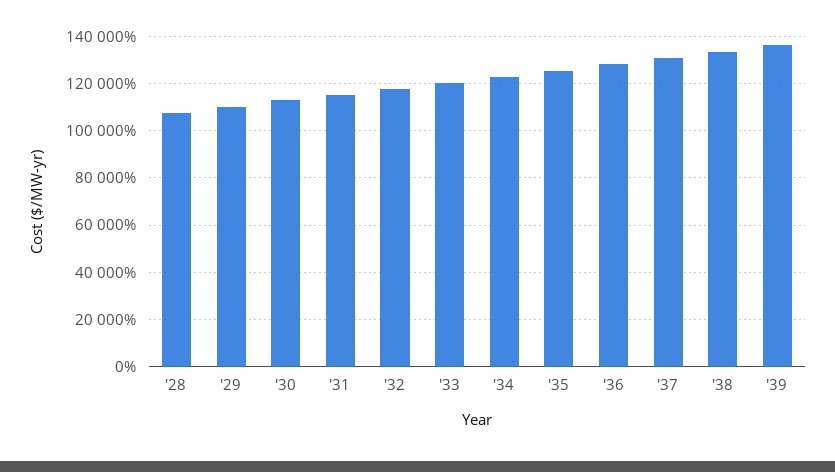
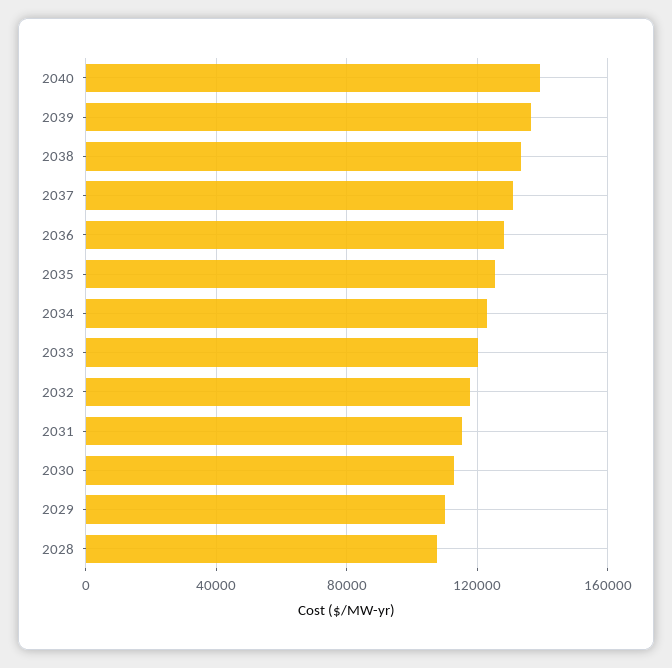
2040: none -> 140000

